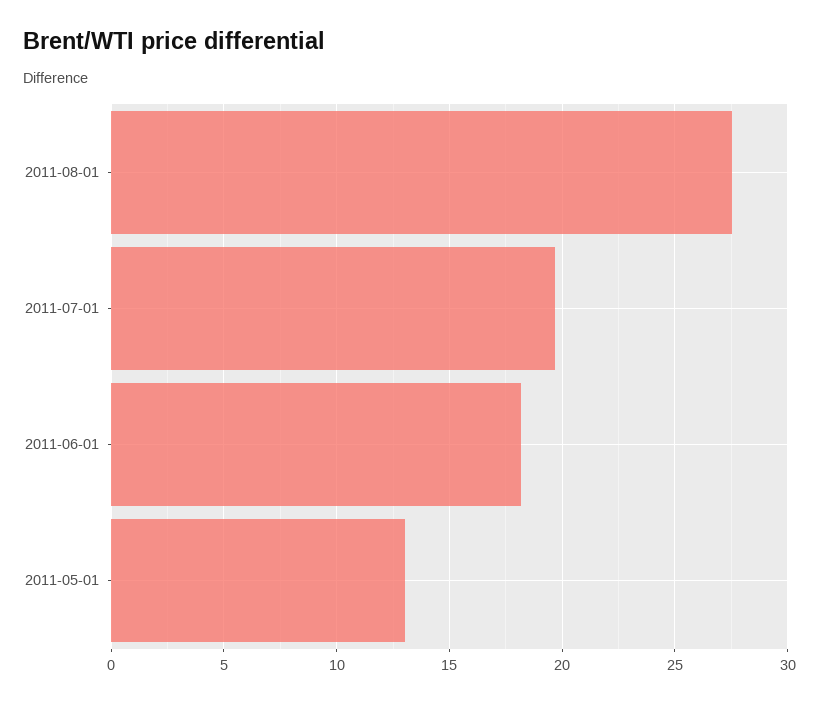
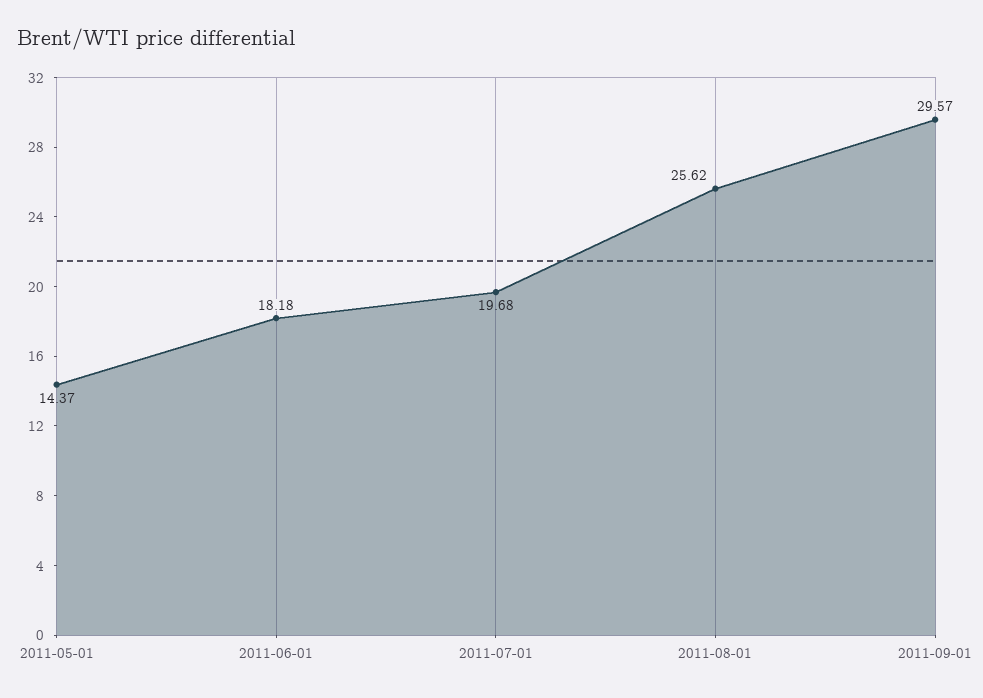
2011-08-01: 27.5 -> 25.62
2011-05-01: 13 -> 14.37
2011-09-01: none -> 29.57

